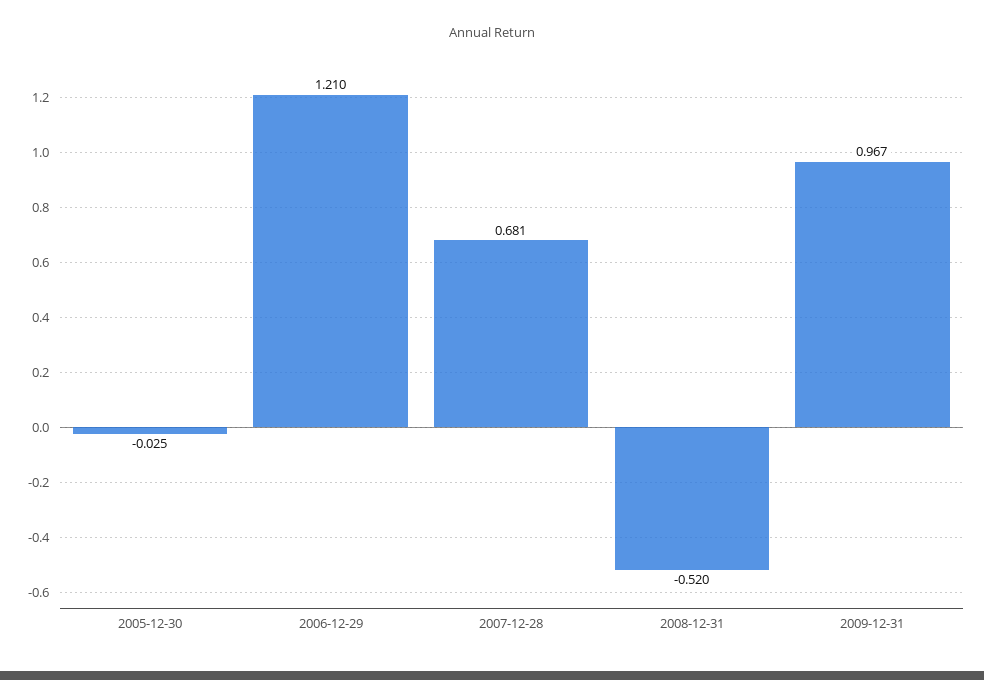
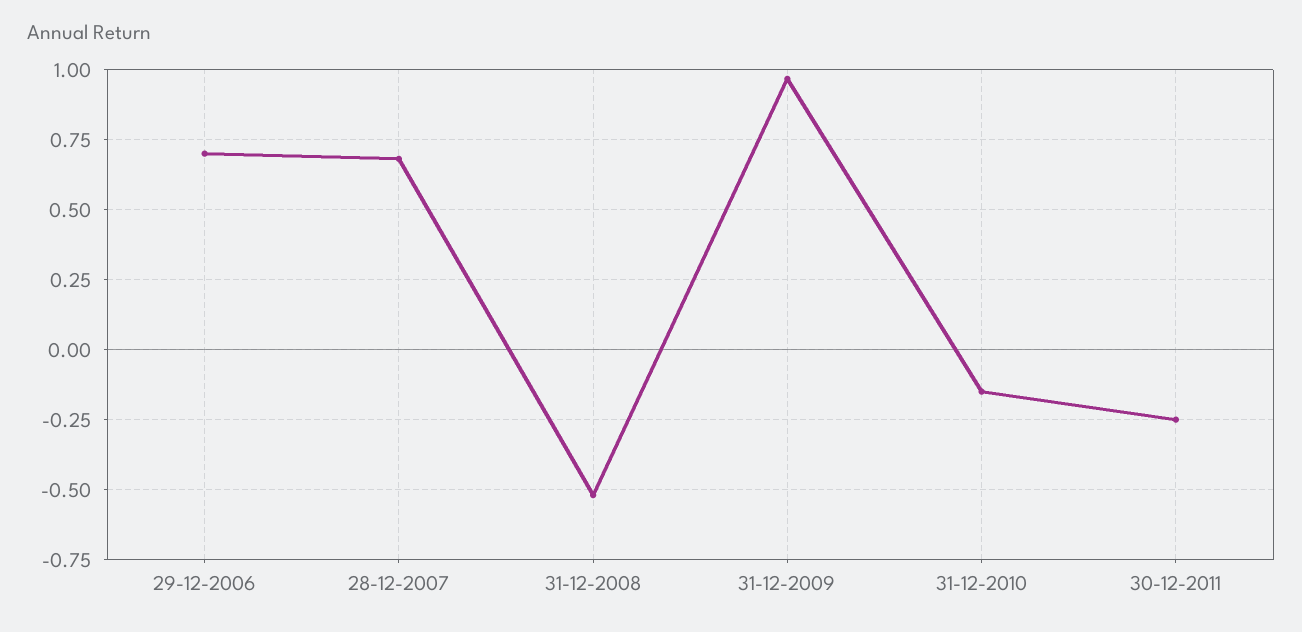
2005-12-30: -0.025 -> none
2006-12-29: 1.21 -> 0.7
31-12-2010: none -> -0.15
30-12-2011: none -> -0.25

